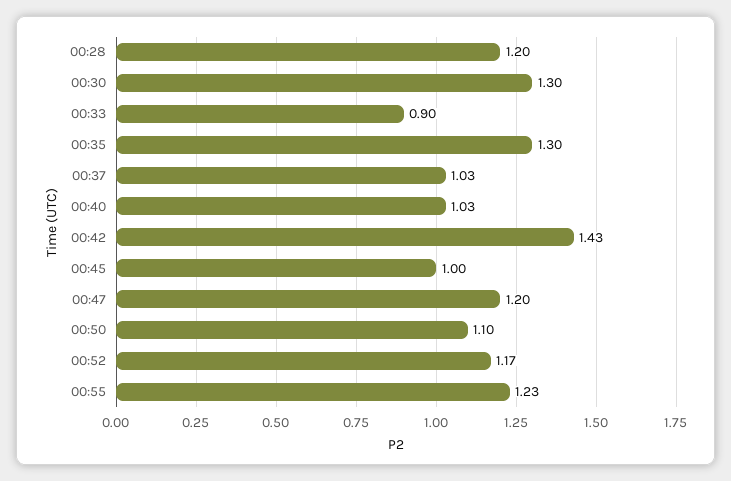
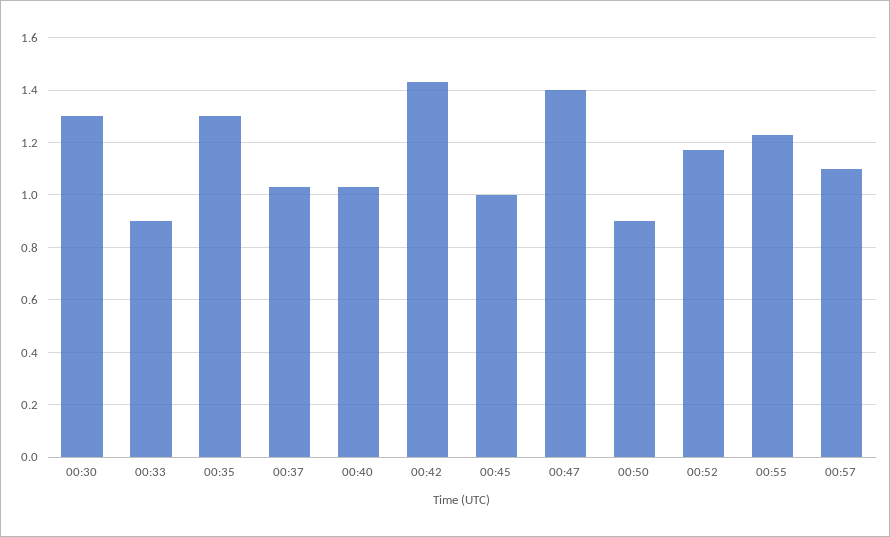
00:28: 1.2 -> none
00:47: 1.2 -> 1.4
00:50: 1.1 -> 0.9
00:57: none -> 1.1

